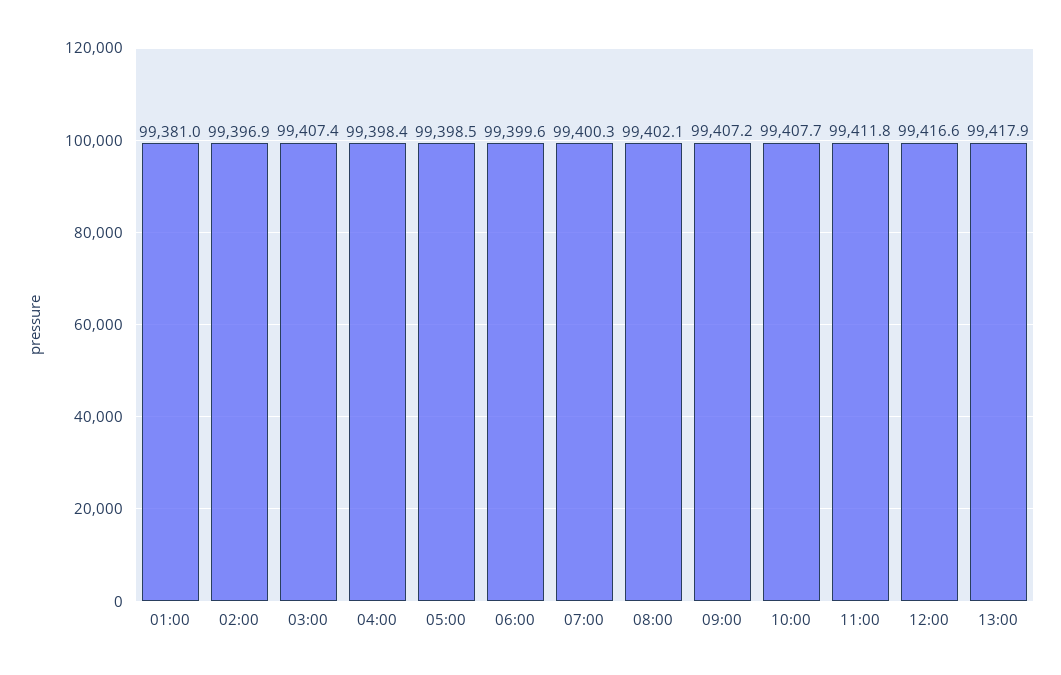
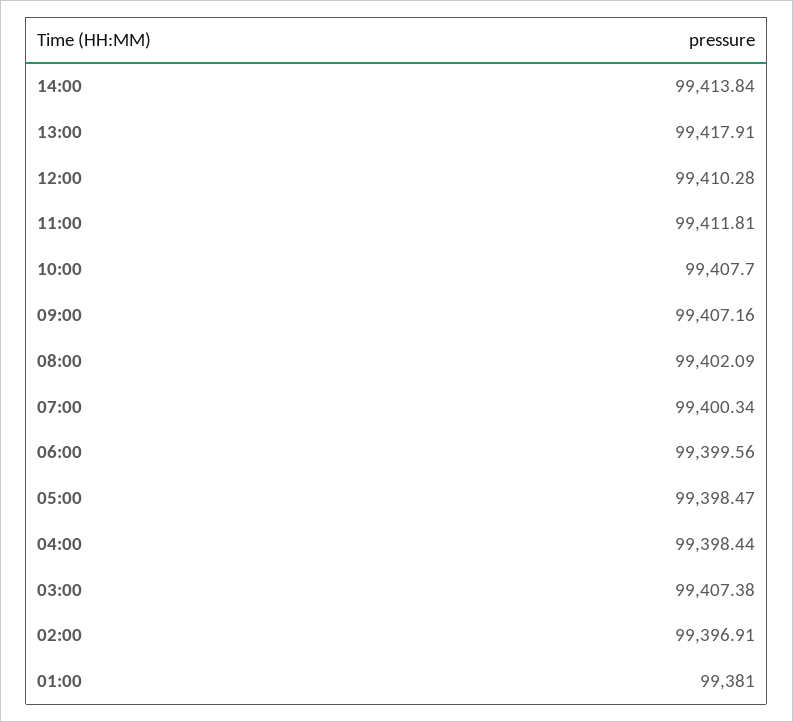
12:00: 99416.6 -> 99410.28
14:00: none -> 99413.84

